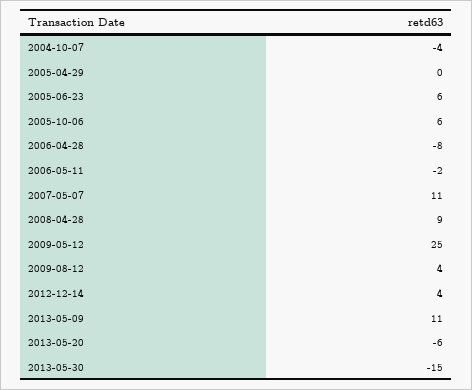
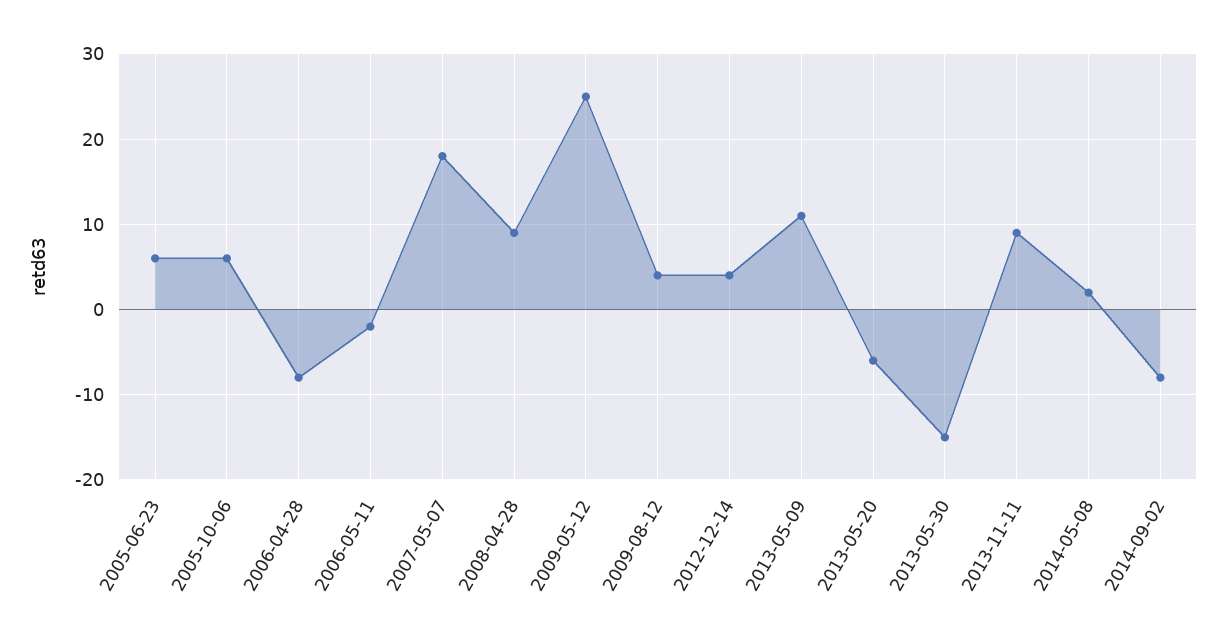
2004-10-07: -4 -> none
2005-04-29: 0 -> none
2007-05-07: 11 -> 18
2013-11-11: none -> 9
2014-05-08: none -> 2
2014-09-02: none -> -8

